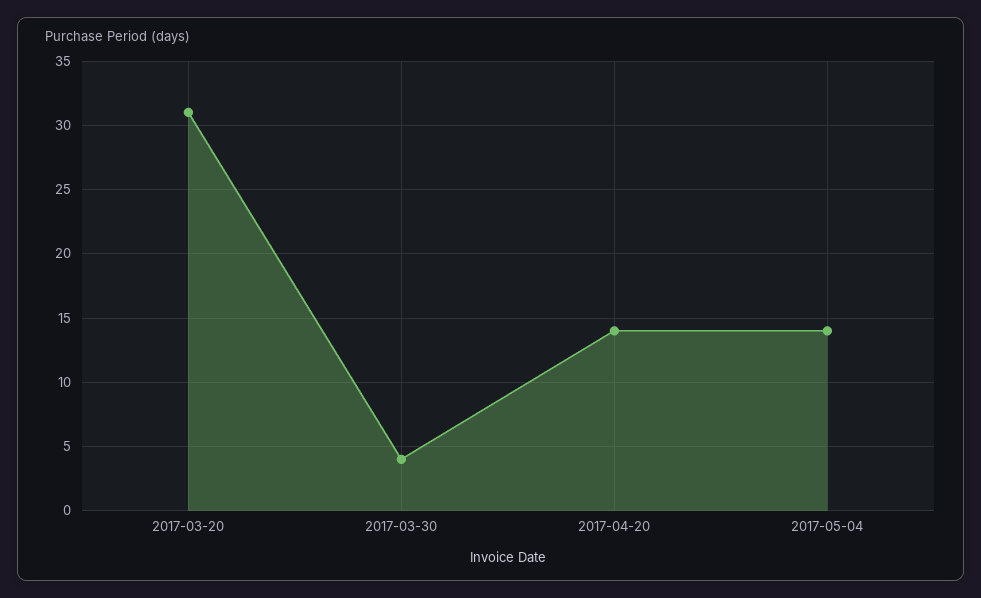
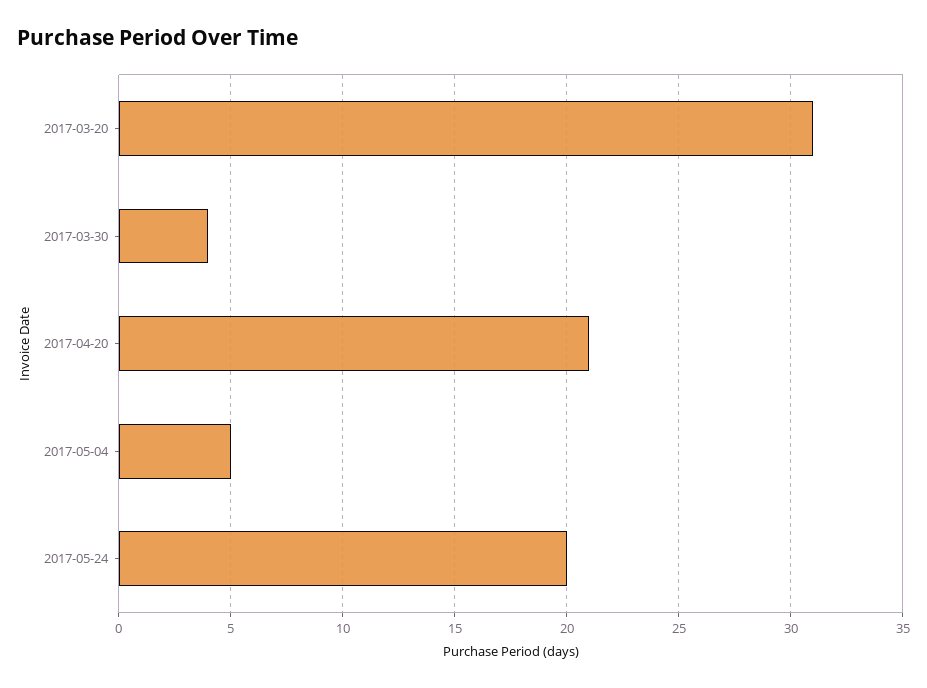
2017-04-20: 14 -> 21
2017-05-04: 14 -> 5
2017-05-24: none -> 20

